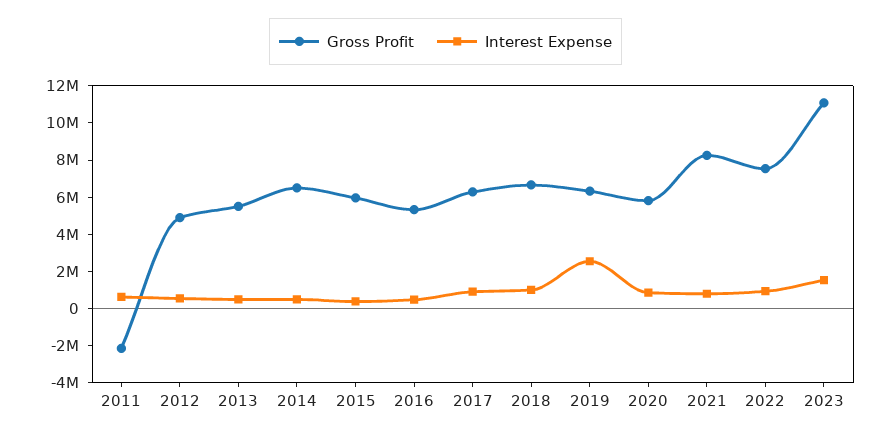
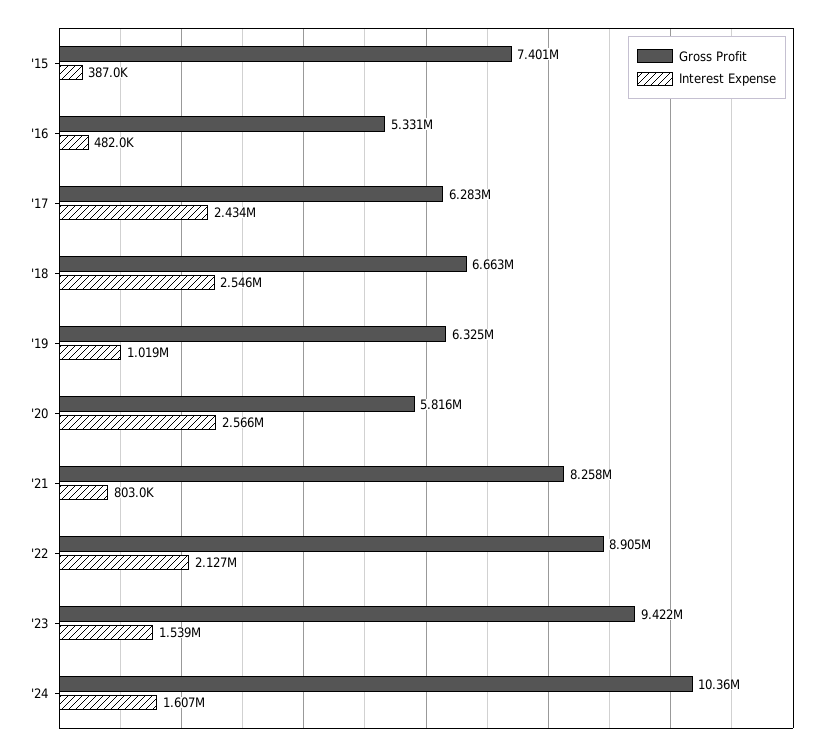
Gross Profit, 2011: -2000000 -> none
Interest Expense, 2011: 500000 -> none
Gross Profit, 2012: 5000000 -> none
Interest Expense, 2012: 500000 -> none
Gross Profit, 2013: 5500000 -> none
Interest Expense, 2013: 500000 -> none
Gross Profit, 2014: 6500000 -> none
Interest Expense, 2014: 500000 -> none
Gross Profit, 2015: 6000000 -> 7401000
Interest Expense, 2017: 1000000 -> 2434000
Interest Expense, 2018: 1000000 -> 2546000
Interest Expense, 2019: 2500000 -> 1019000
Interest Expense, 2020: 1000000 -> 2566000
Gross Profit, 2022: 7500000 -> 8905000
Interest Expense, 2022: 1000000 -> 2127000
Gross Profit, 2023: 11000000 -> 9422000
Gross Profit, '24: none -> 10360000
Interest Expense, '24: none -> 1607000

